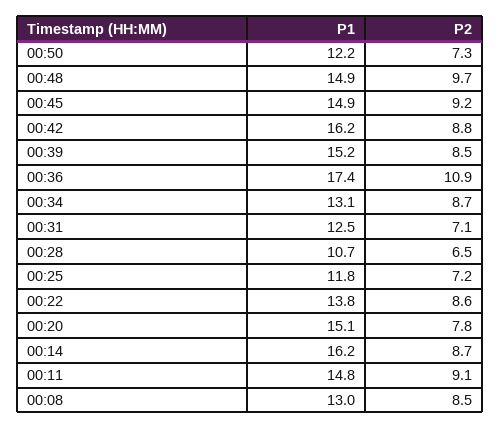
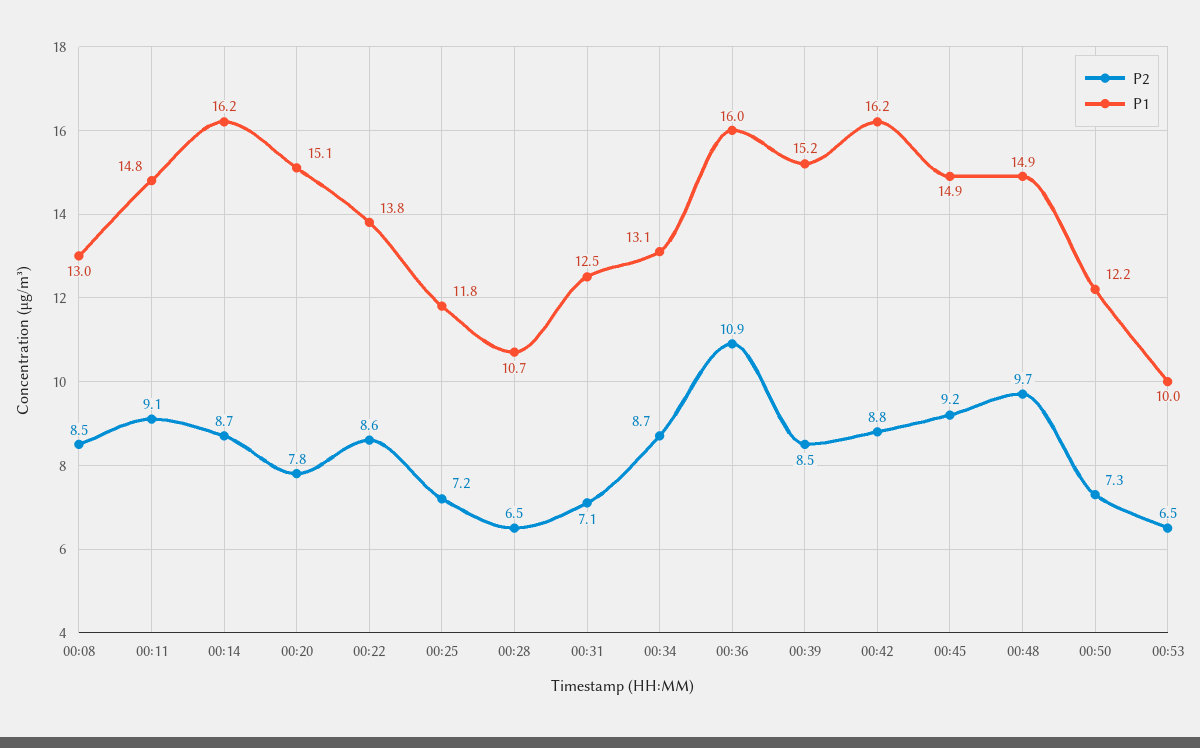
P1, 00:36: 17.4 -> 16
P2, 00:53: none -> 6.5
P1, 00:53: none -> 10

